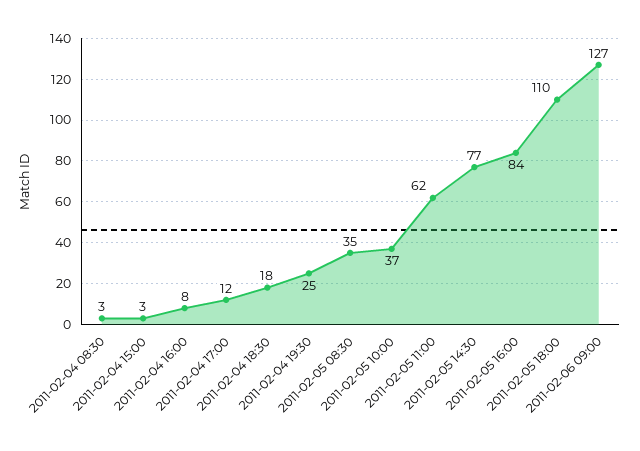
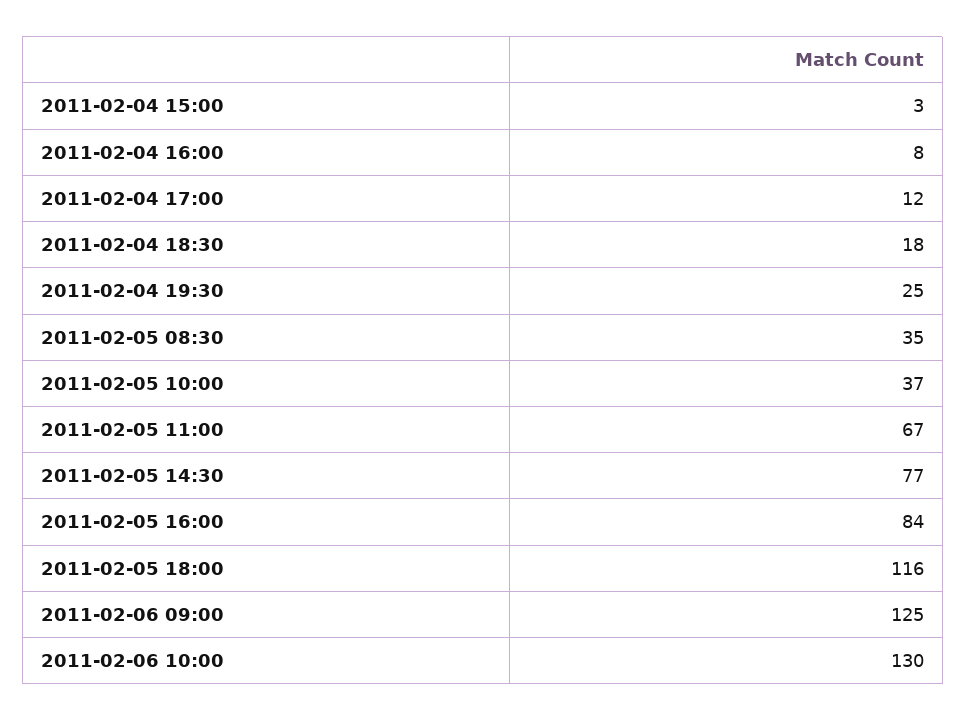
2011-02-04 08:30: 3 -> none
2011-02-05 11:00: 62 -> 67
2011-02-05 18:00: 110 -> 116
2011-02-06 09:00: 127 -> 125
2011-02-06 10:00: none -> 130

